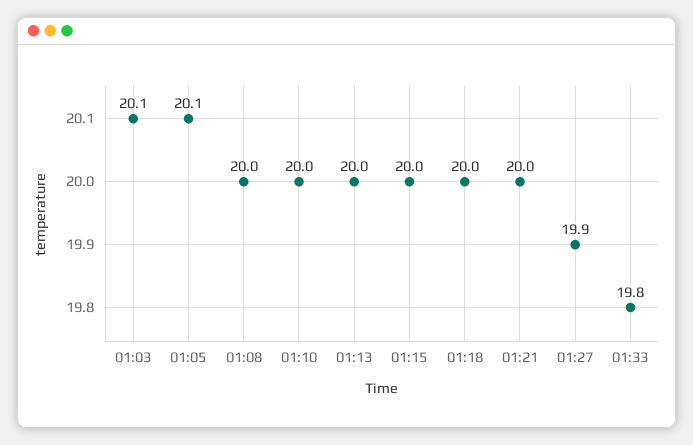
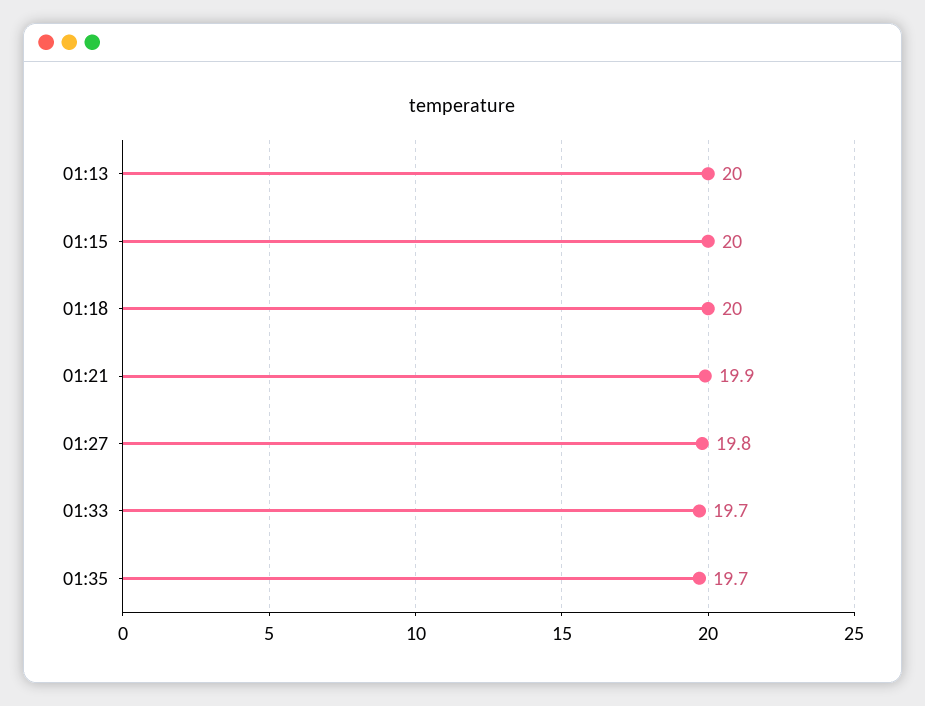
01:03: 20.1 -> none
01:05: 20.1 -> none
01:08: 20 -> none
01:10: 20 -> none
01:21: 20 -> 19.9
01:27: 19.9 -> 19.8
01:33: 19.8 -> 19.7
01:35: none -> 19.7

